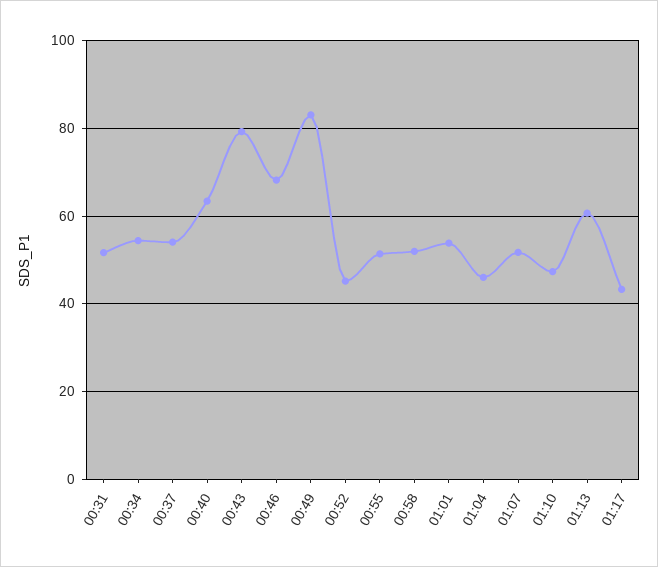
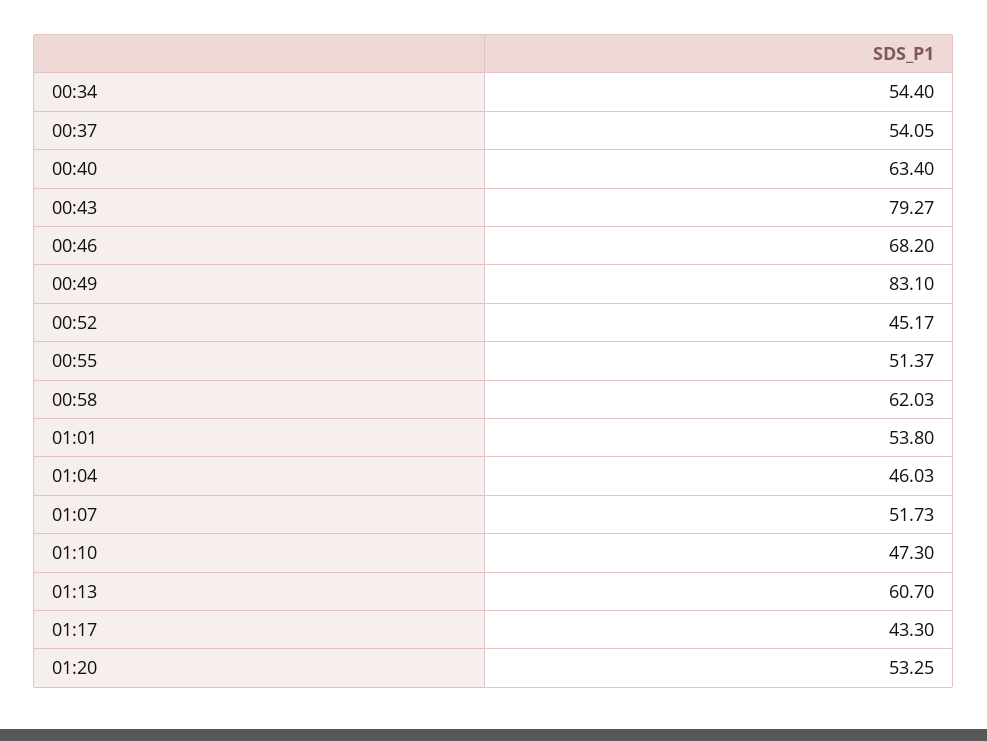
00:31: 52 -> none
00:58: 52 -> 62.03
01:20: none -> 53.25

